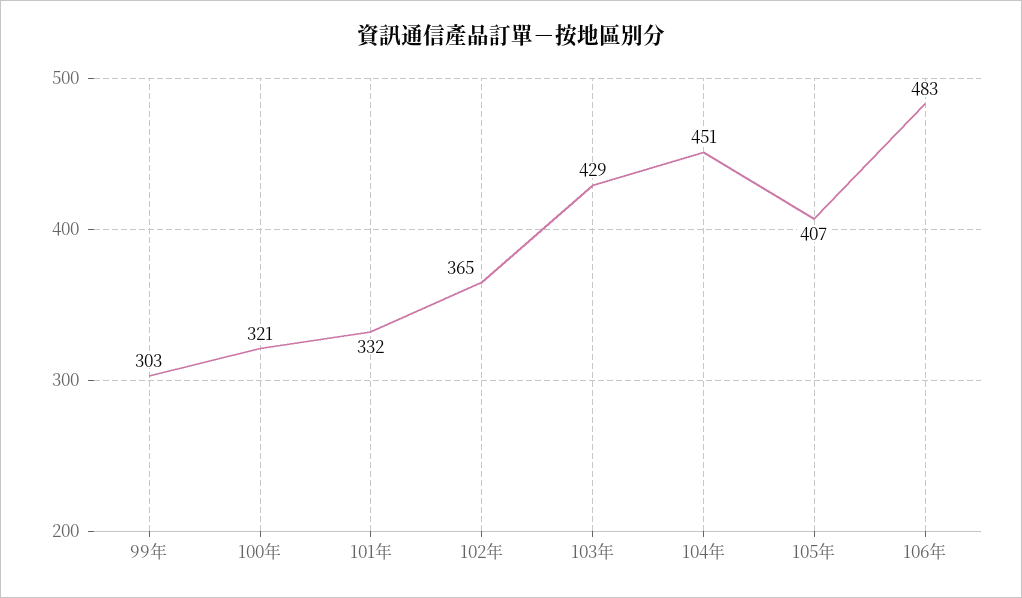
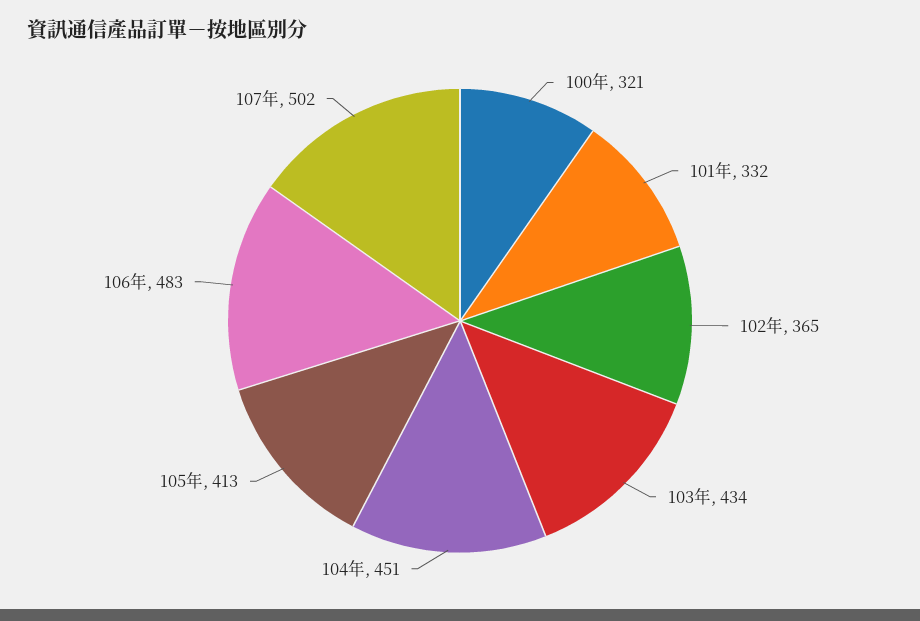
99年: 303 -> none
103年: 429 -> 434
105年: 407 -> 413
107年: none -> 502

